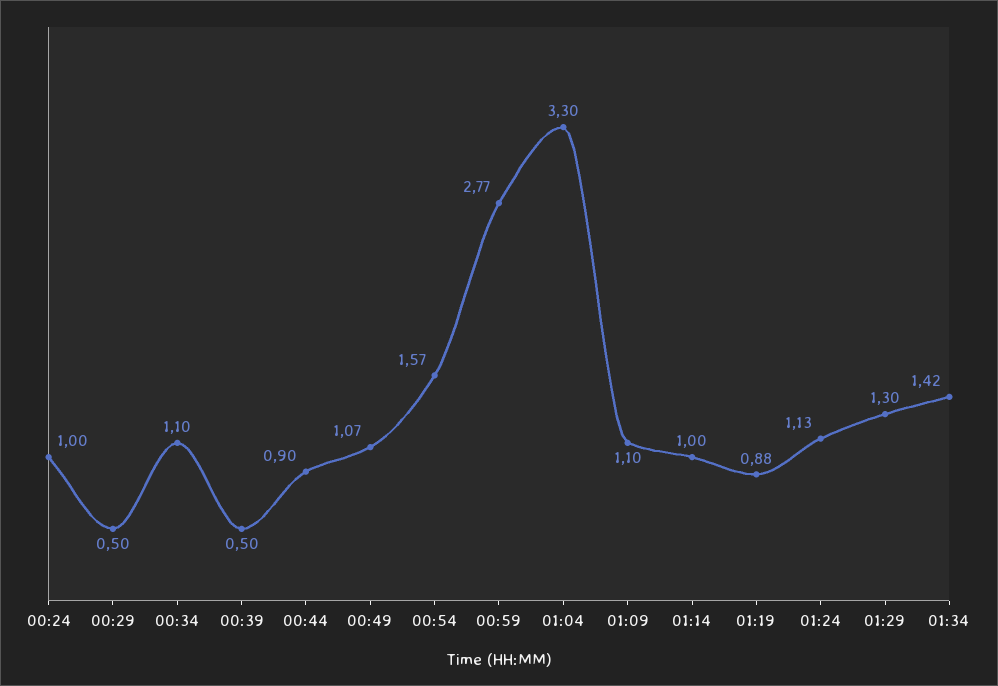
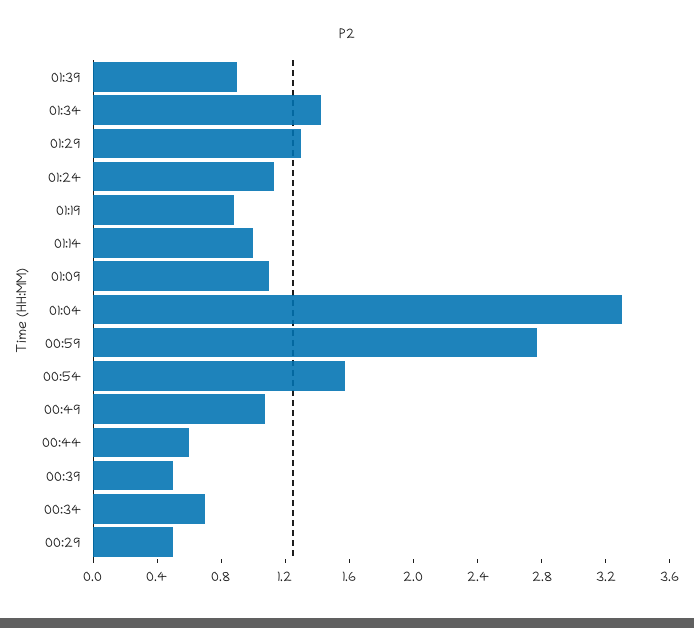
00:24: 1 -> none
00:34: 1.1 -> 0.7
00:44: 0.9 -> 0.6
01:39: none -> 0.9

